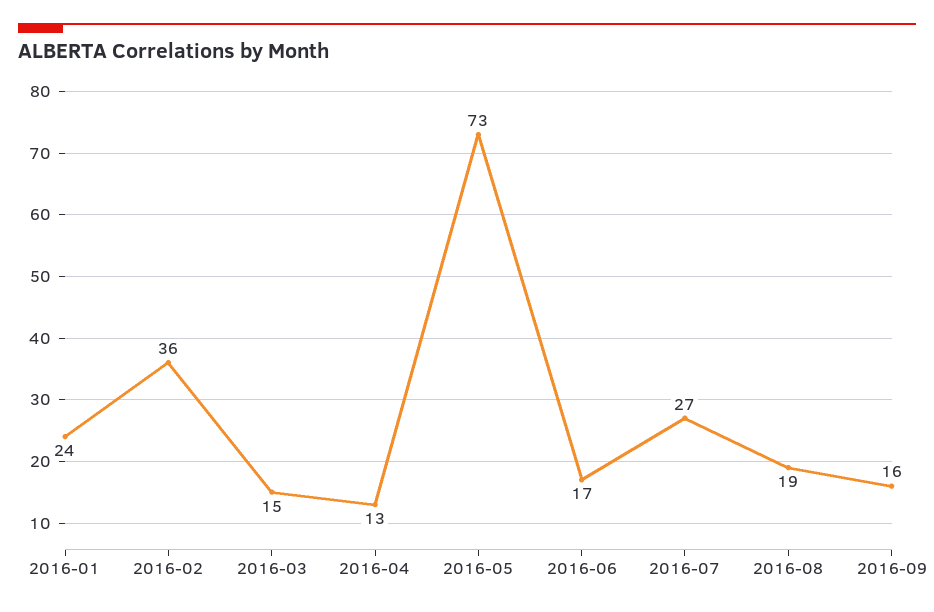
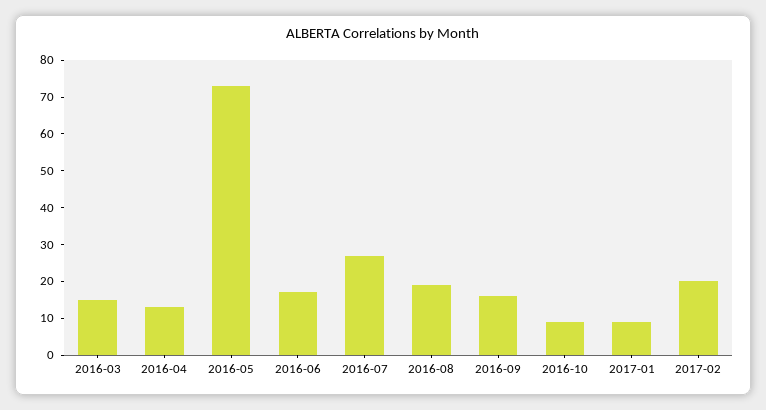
2016-01: 24 -> none
2016-02: 36 -> none
2016-10: none -> 10
2017-01: none -> 10
2017-02: none -> 20

